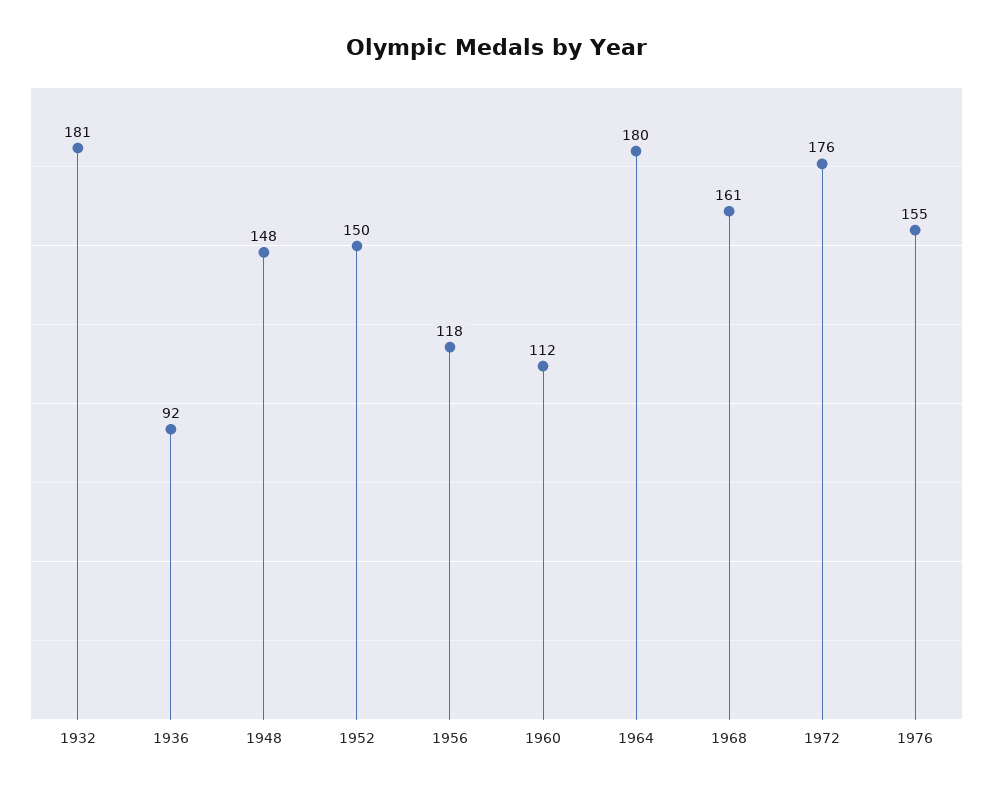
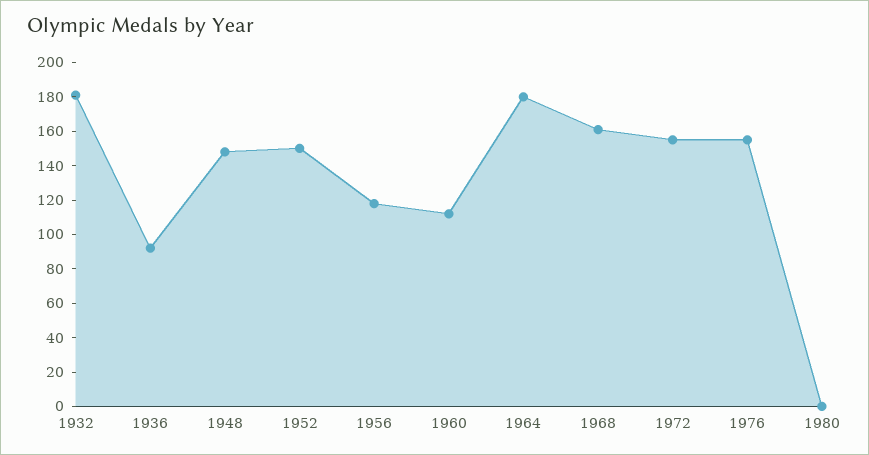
1972: 176 -> 155
1980: none -> 0

